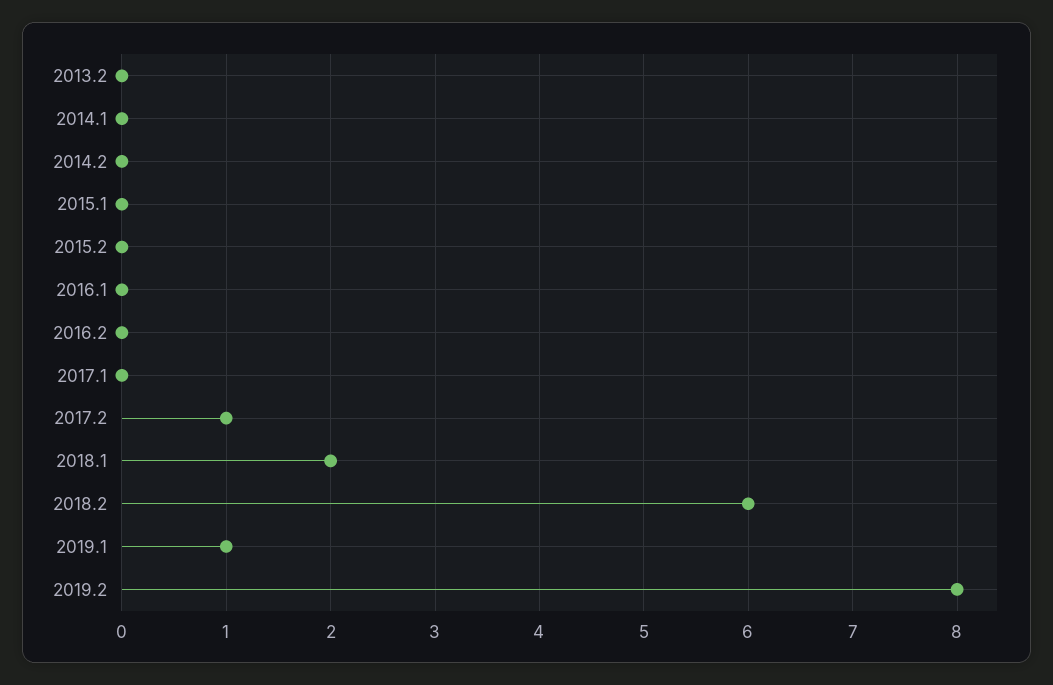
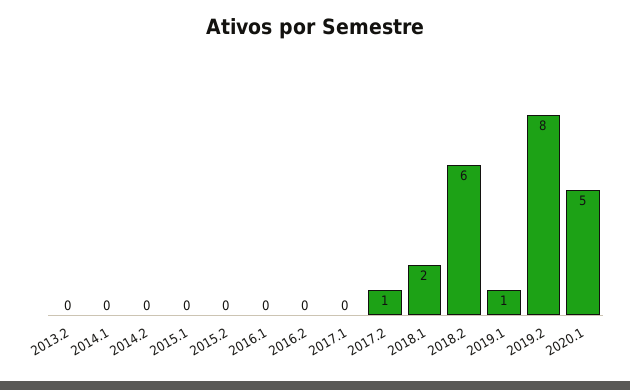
2020.1: none -> 5

